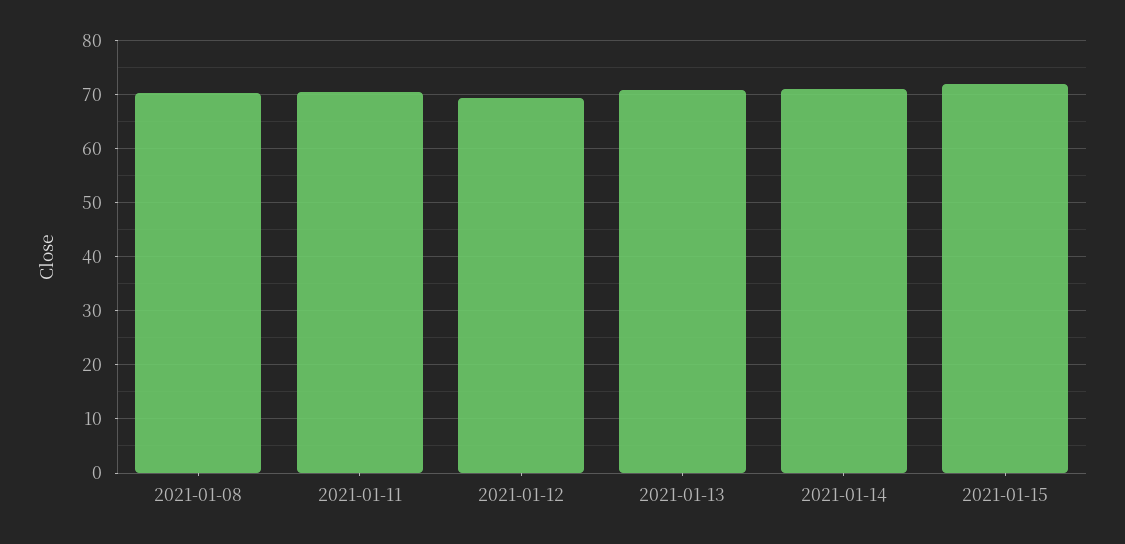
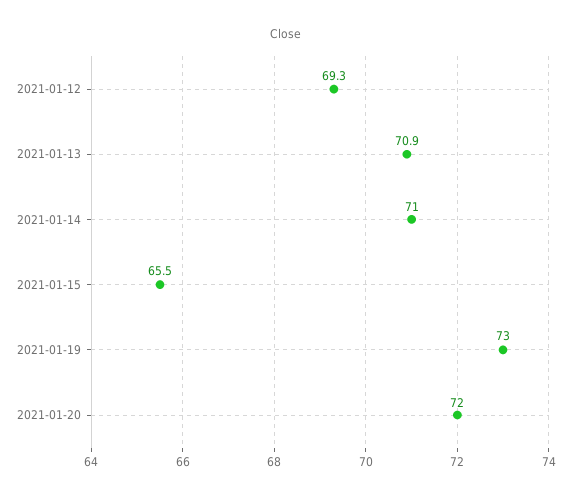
2021-01-08: 70 -> none
2021-01-11: 70 -> none
2021-01-15: 72 -> 65.5
2021-01-19: none -> 73
2021-01-20: none -> 72

